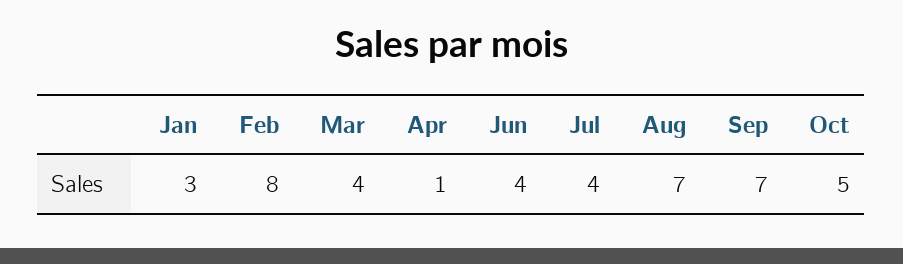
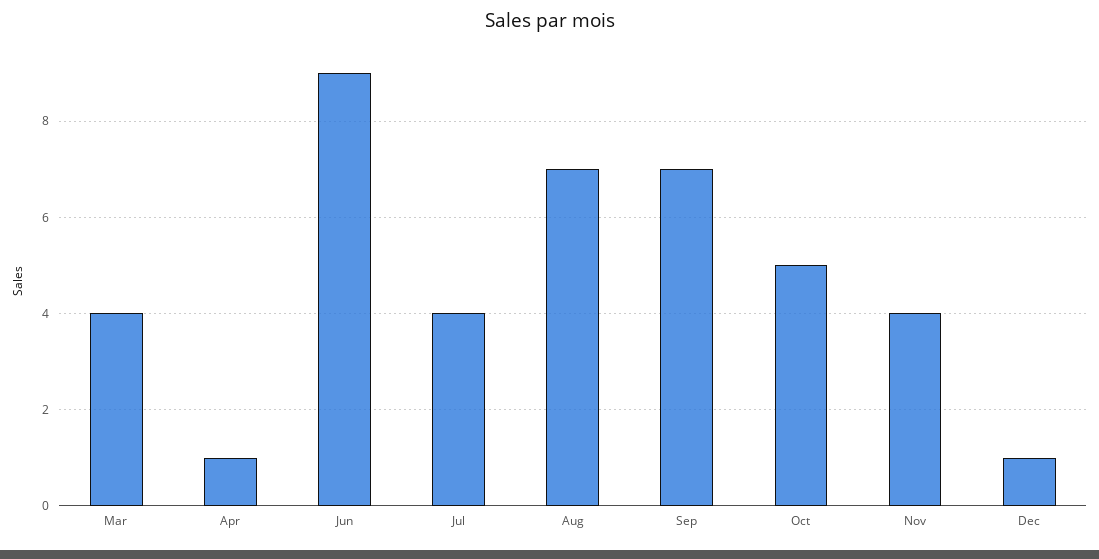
Jan: 3 -> none
Feb: 8 -> none
Jun: 4 -> 9
Nov: none -> 4
Dec: none -> 1

